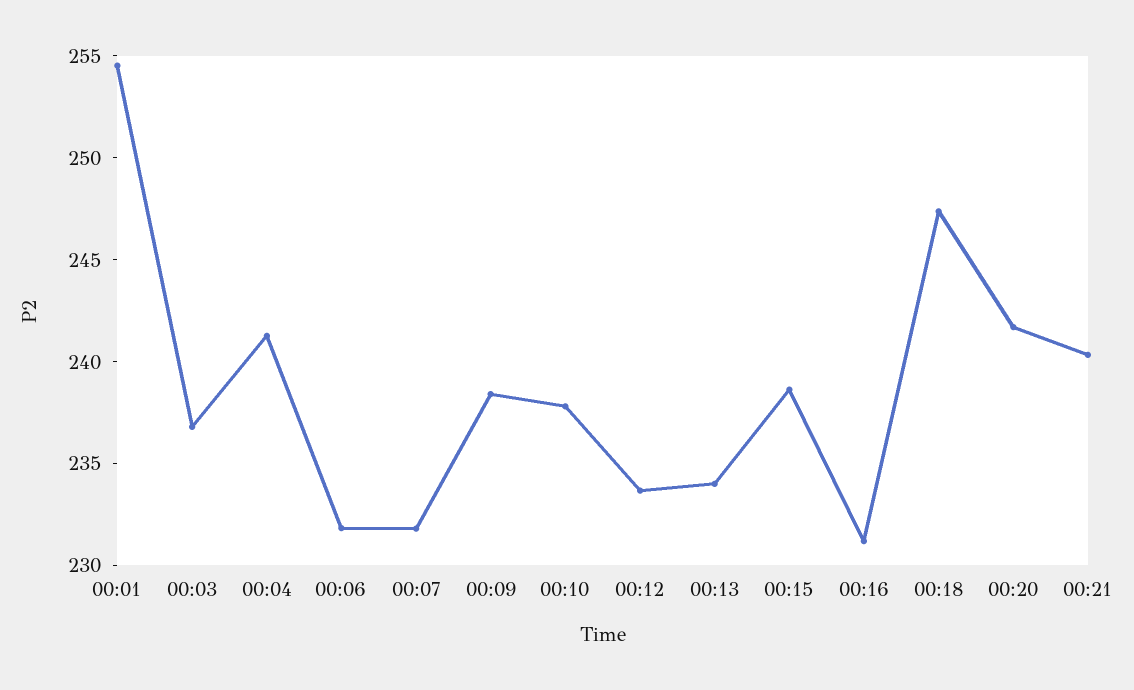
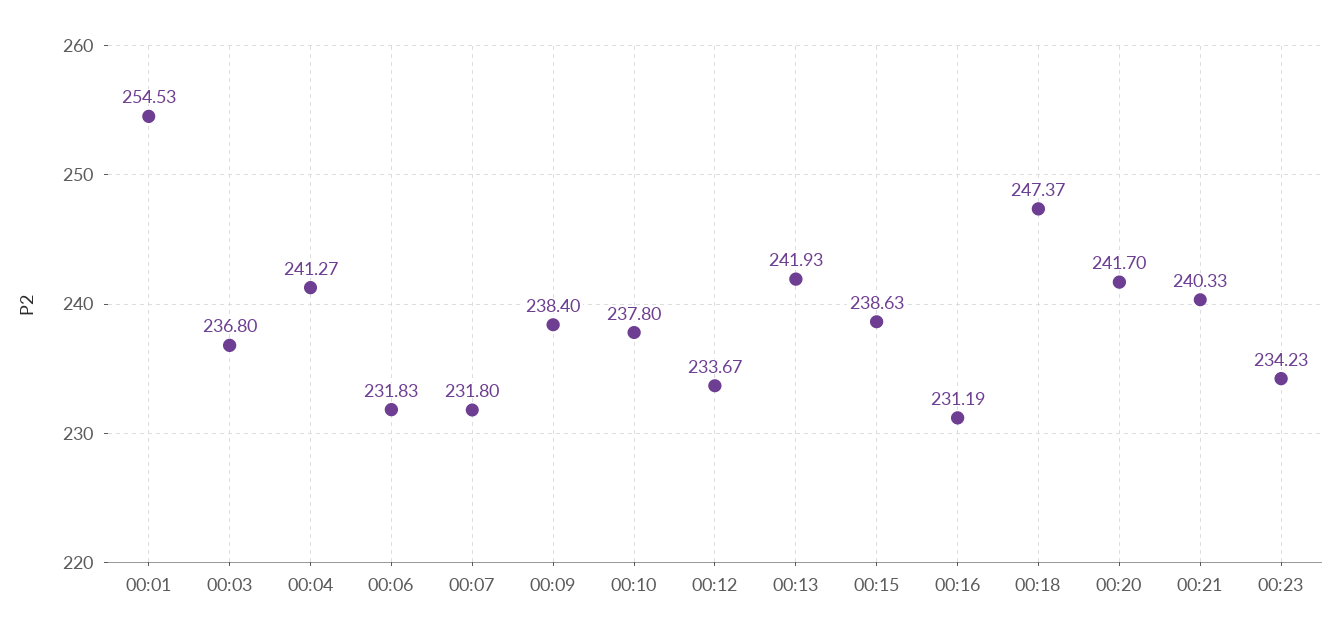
00:13: 234 -> 241.93
00:23: none -> 234.23

